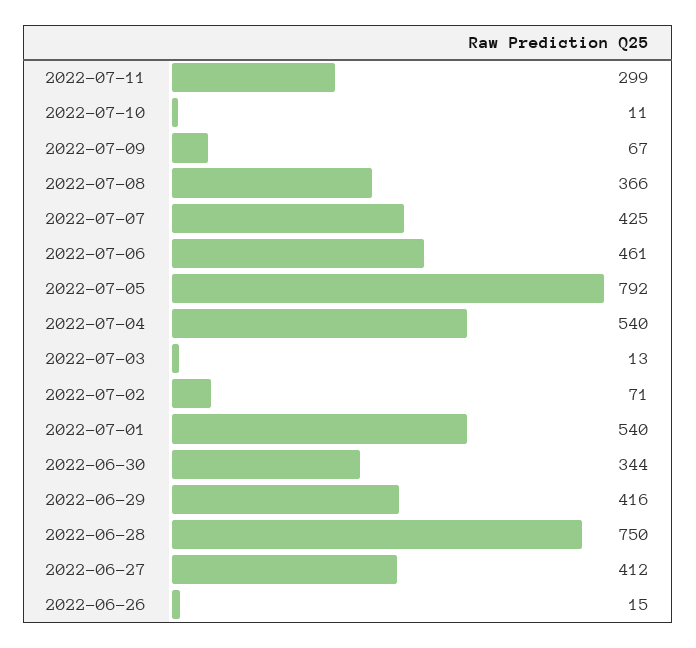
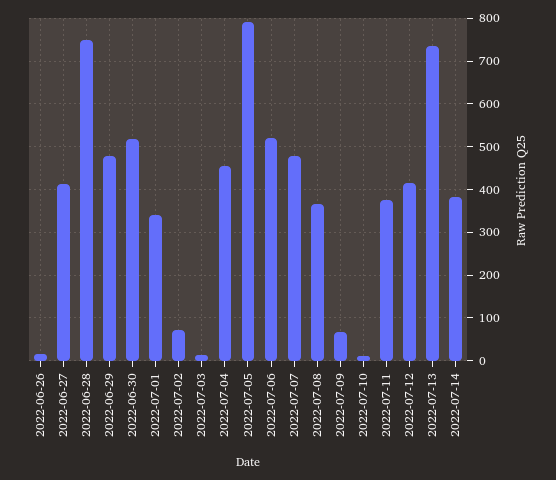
2022-07-11: 299 -> 380
2022-07-07: 425 -> 480
2022-07-06: 461 -> 520
2022-07-04: 540 -> 460
2022-07-01: 540 -> 340
2022-06-30: 344 -> 520
2022-06-29: 416 -> 480
2022-07-12: none -> 420
2022-07-13: none -> 740
2022-07-14: none -> 380

